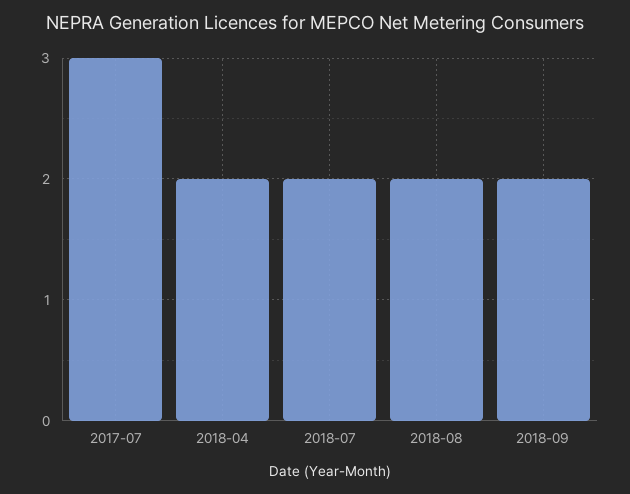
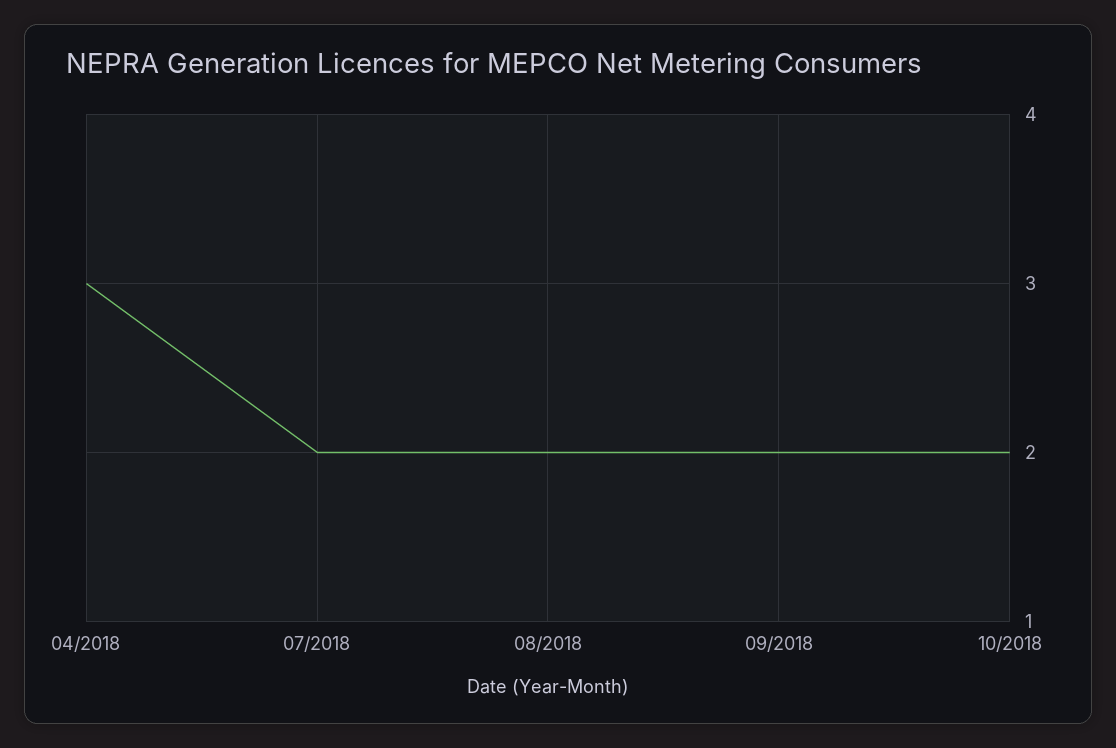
2017-07: 3 -> none
2018-04: 2 -> 3
10/2018: none -> 2

